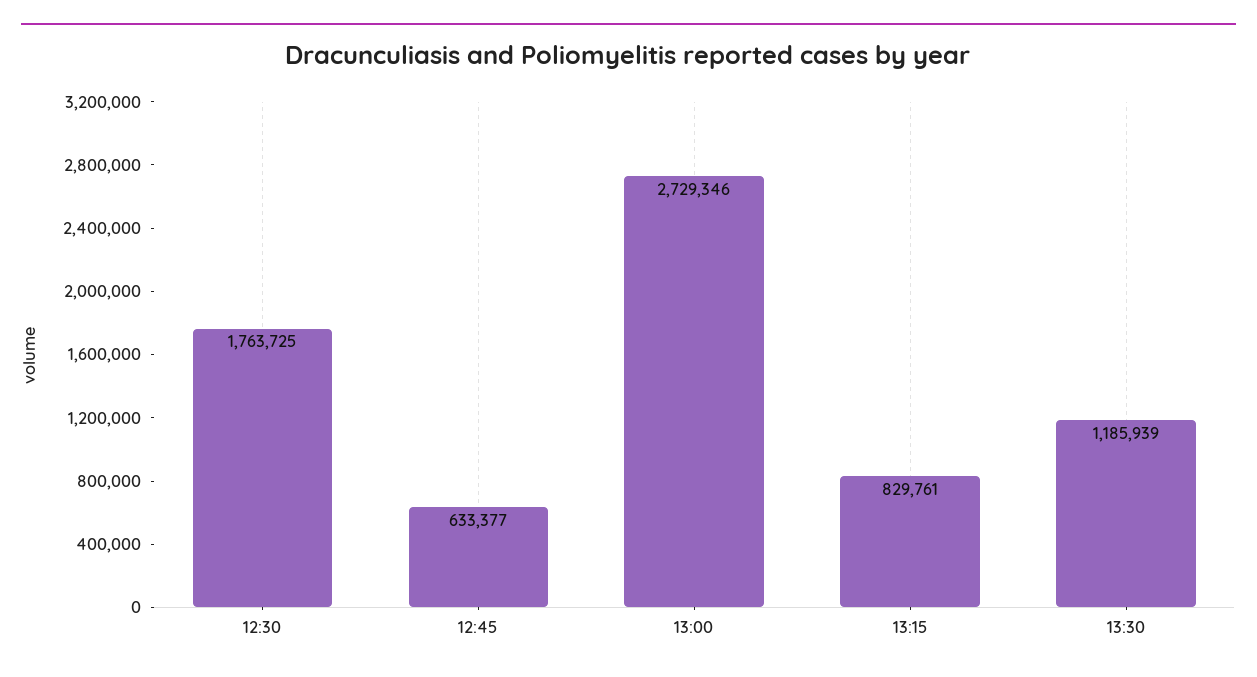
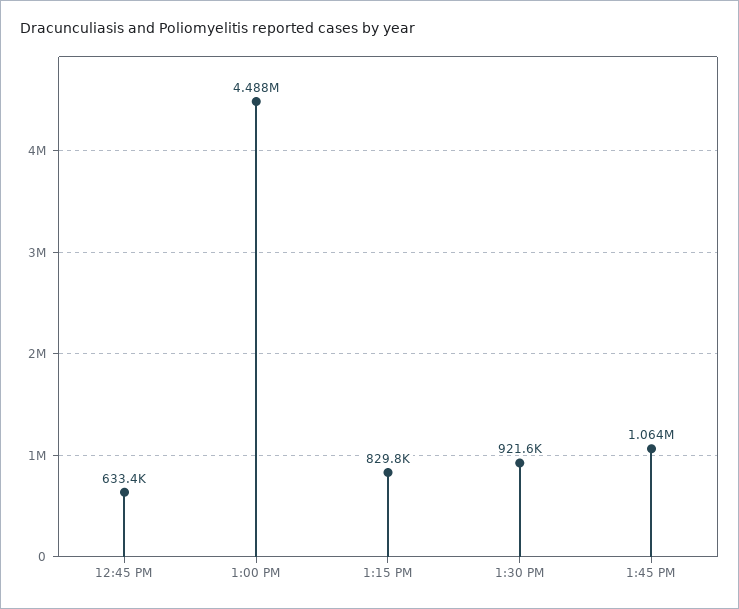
12:30: 1763725 -> none
13:00: 2729346 -> 4488000
13:30: 1185939 -> 921600
1:45 PM: none -> 1064000

